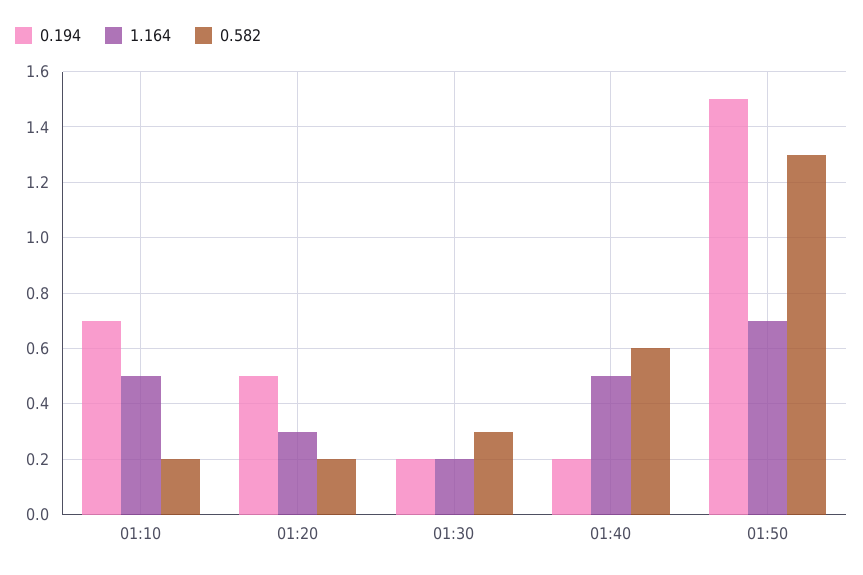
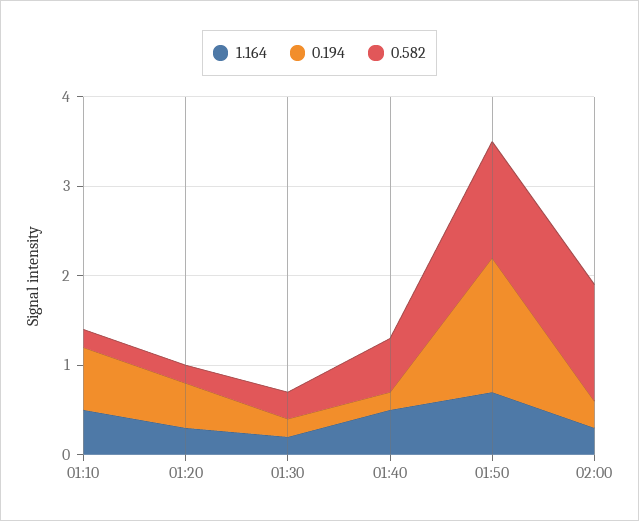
1.164, 02:00: none -> 0.3
0.194, 02:00: none -> 0.3
0.582, 02:00: none -> 1.3

